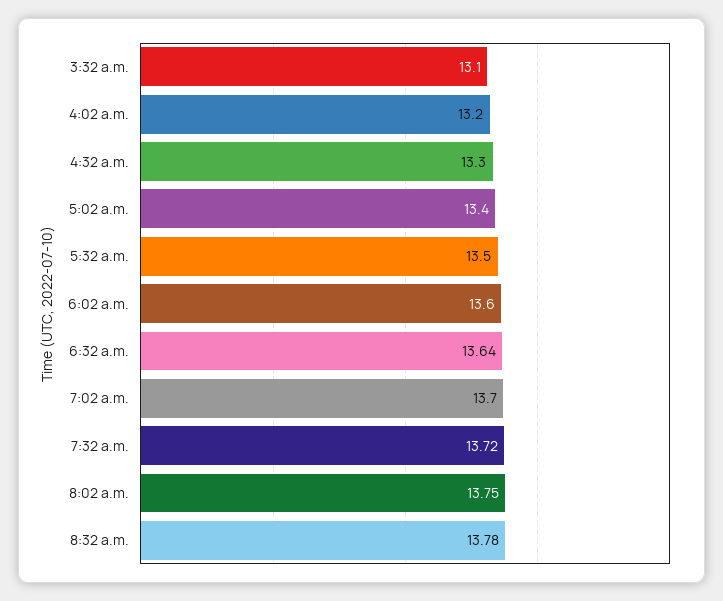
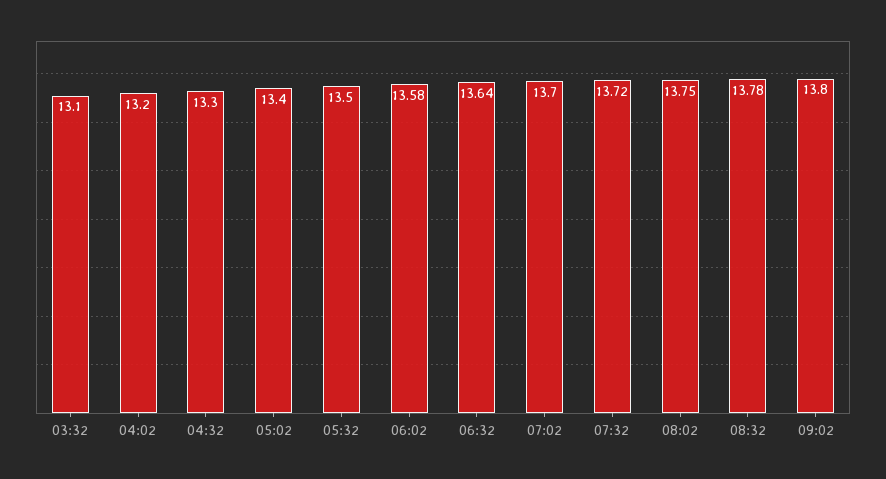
6:02 a.m.: 13.6 -> 13.58
09:02: none -> 13.8

